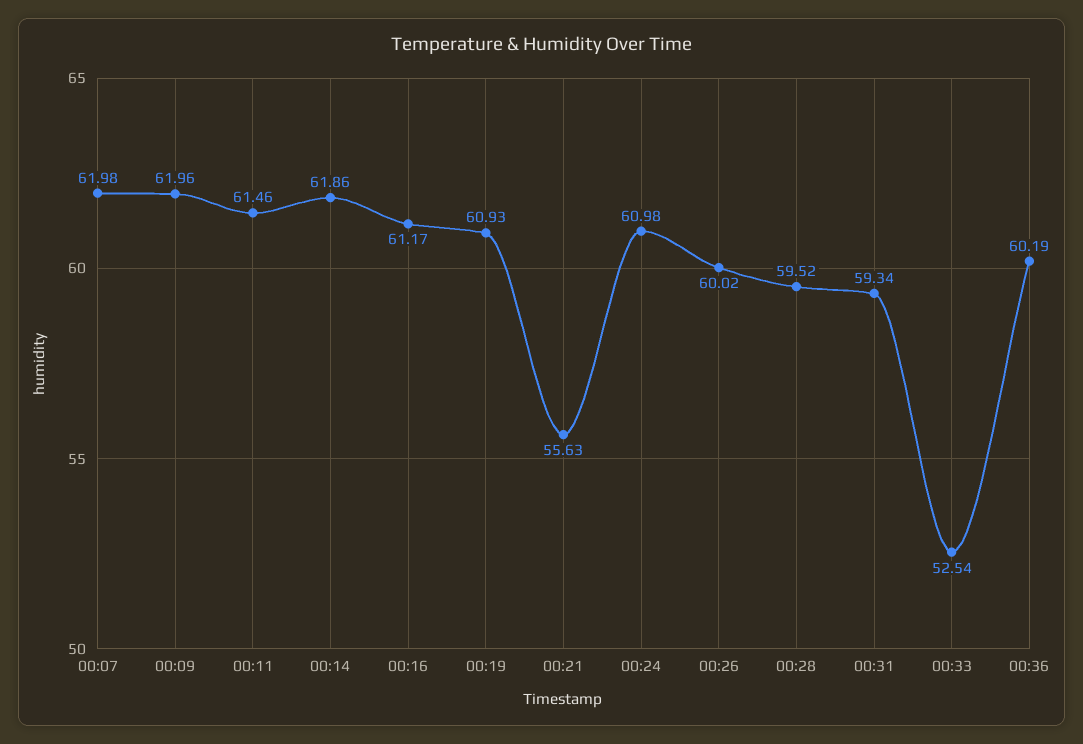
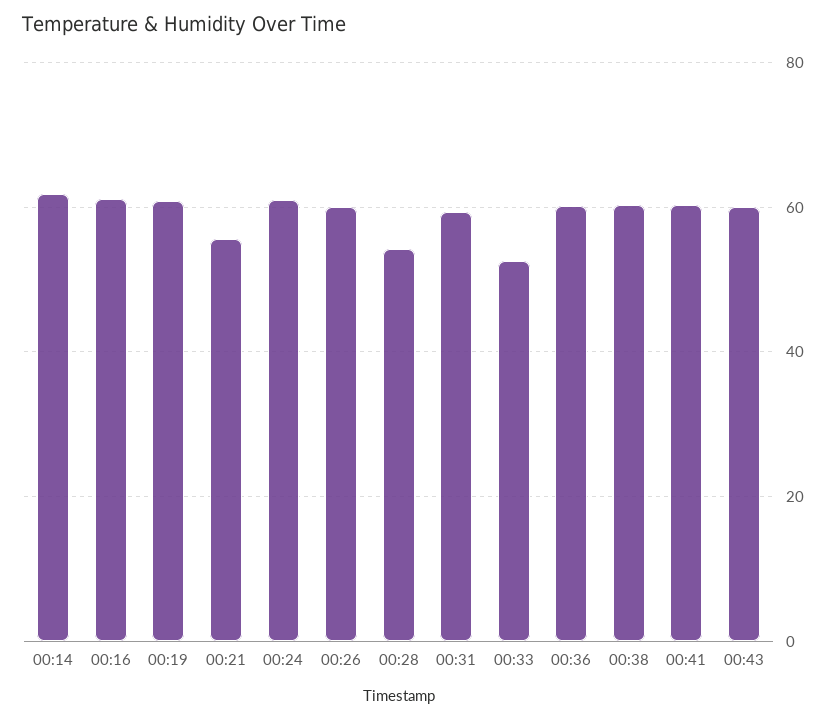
00:07: 61.98 -> none
00:09: 61.96 -> none
00:11: 61.46 -> none
00:28: 59.52 -> 54
00:38: none -> 60
00:41: none -> 60
00:43: none -> 60

